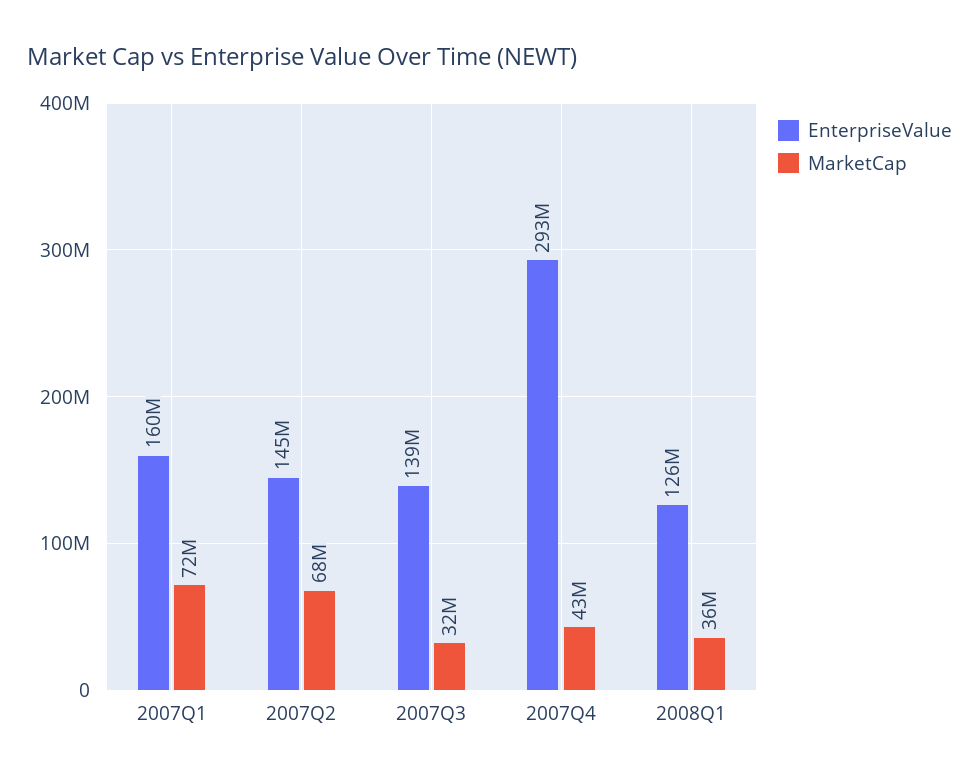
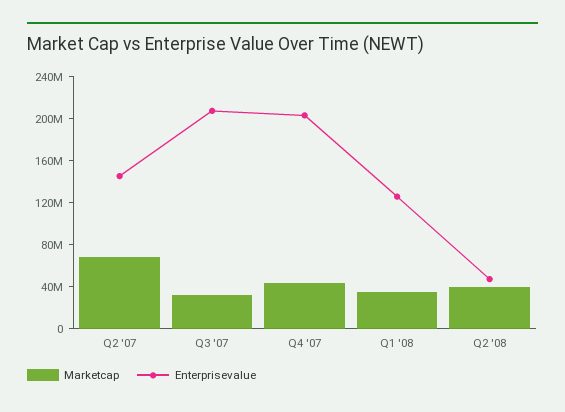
EnterpriseValue, 2007Q1: 160000000 -> none
MarketCap, 2007Q1: 72000000 -> none
EnterpriseValue, 2007Q3: 139000000 -> 210000000
EnterpriseValue, 2007Q4: 293000000 -> 200000000
MarketCap, Q2 '08: none -> 40000000
EnterpriseValue, Q2 '08: none -> 50000000

